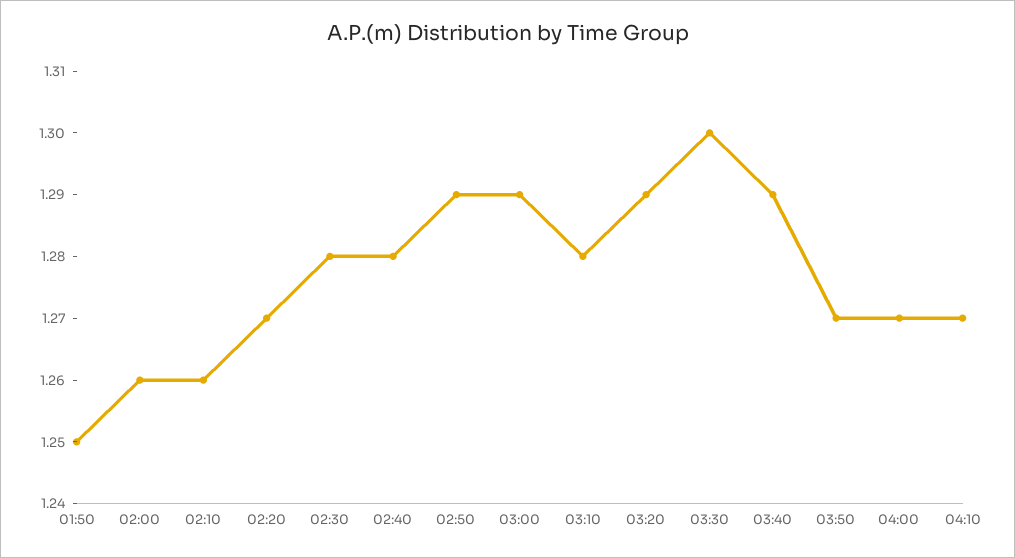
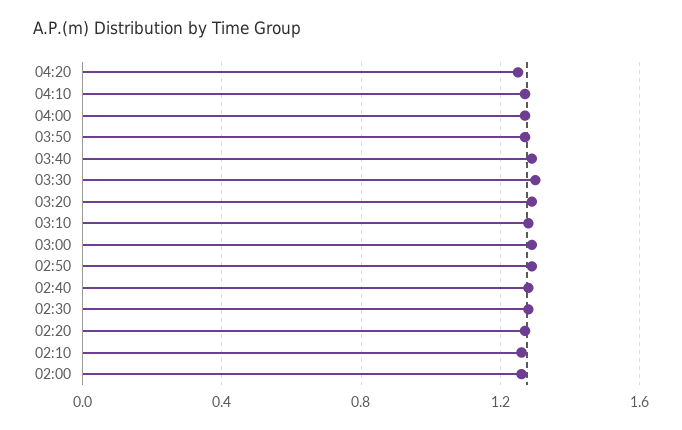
01:50: 1.25 -> none
04:20: none -> 1.25

